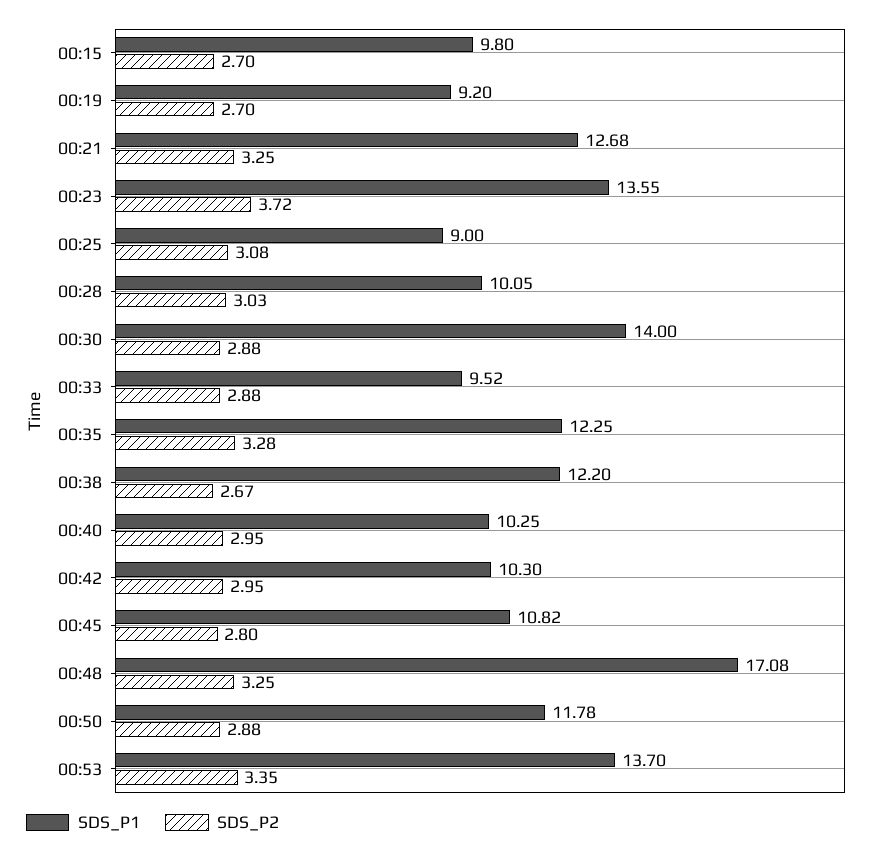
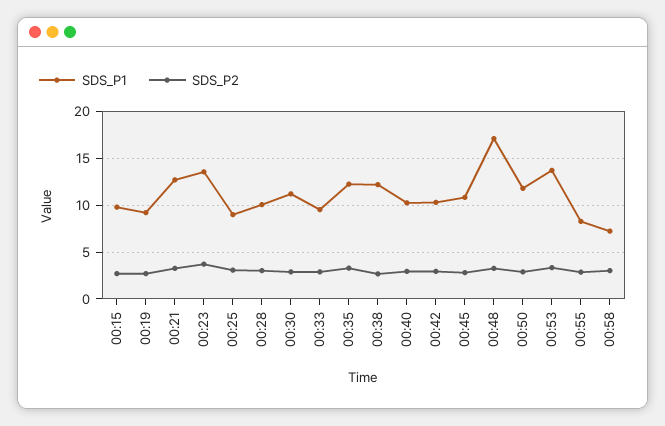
SDS_P1, 00:30: 14 -> 11
SDS_P1, 00:55: none -> 8
SDS_P2, 00:55: none -> 3
SDS_P1, 00:58: none -> 7
SDS_P2, 00:58: none -> 3

